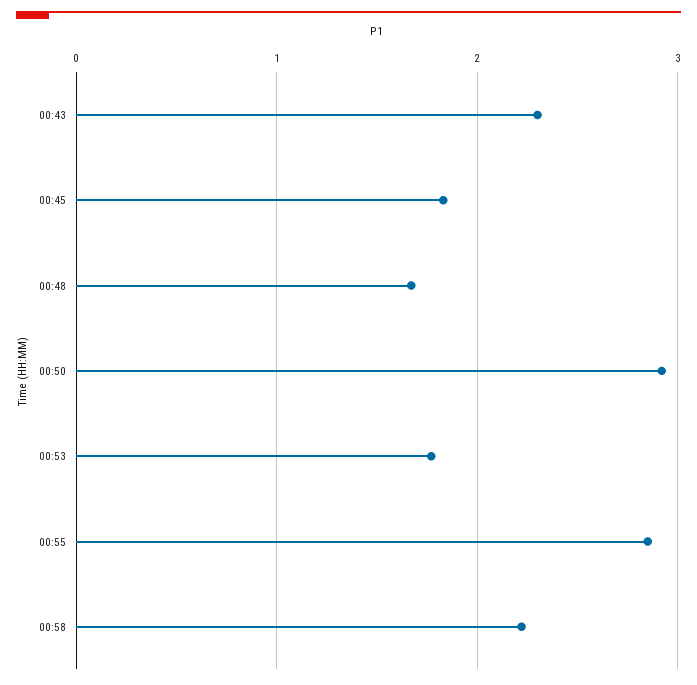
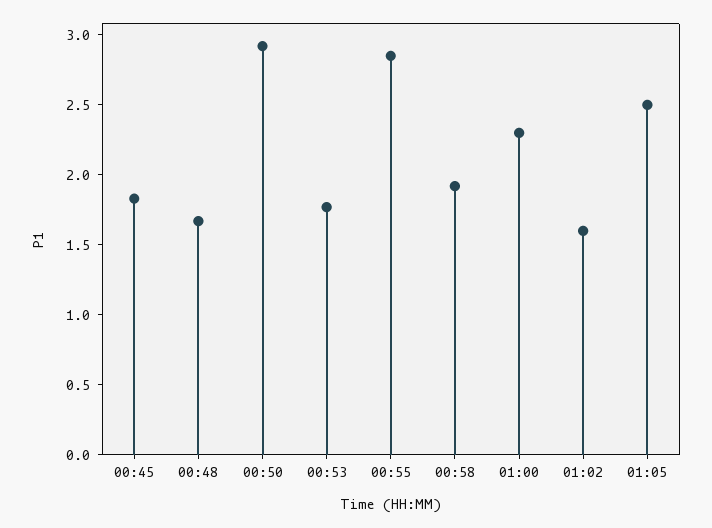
00:43: 2.3 -> none
00:58: 2.2 -> 1.9
01:00: none -> 2.3
01:02: none -> 1.6
01:05: none -> 2.5

